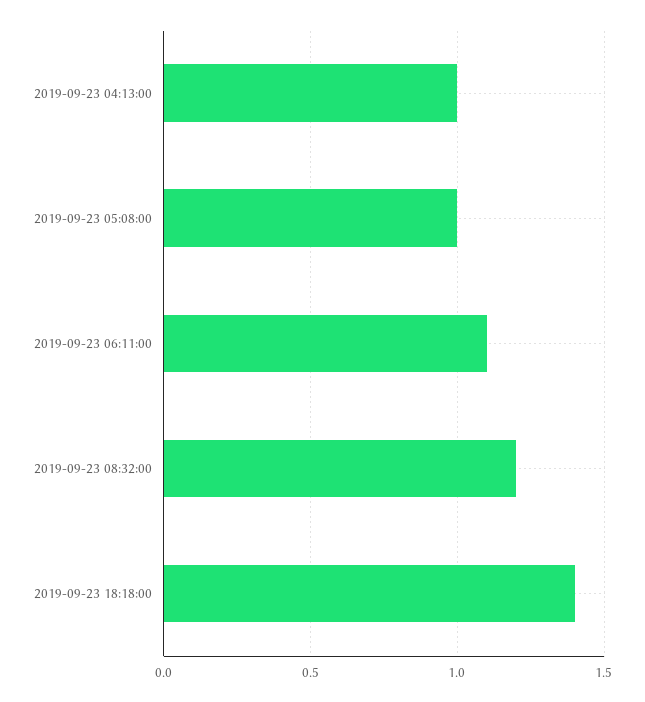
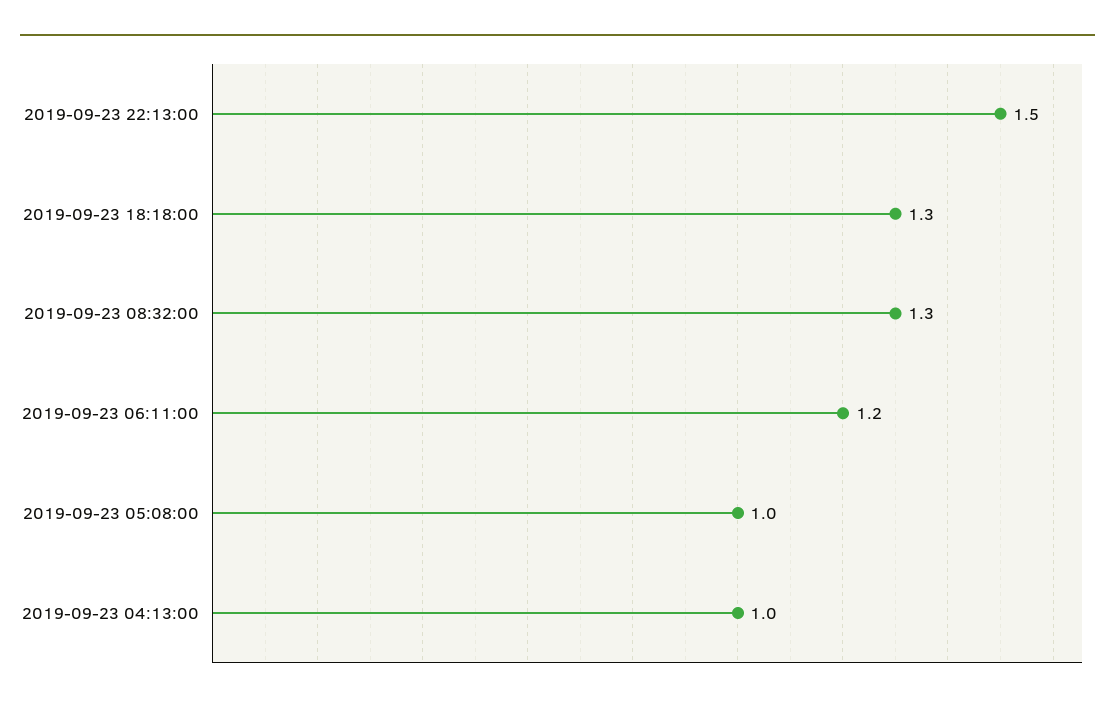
2019-09-23 06:11:00: 1.1 -> 1.2
2019-09-23 08:32:00: 1.2 -> 1.3
2019-09-23 18:18:00: 1.4 -> 1.3
2019-09-23 22:13:00: none -> 1.5

